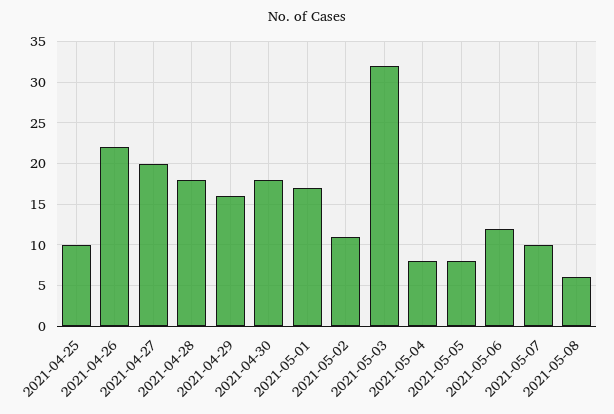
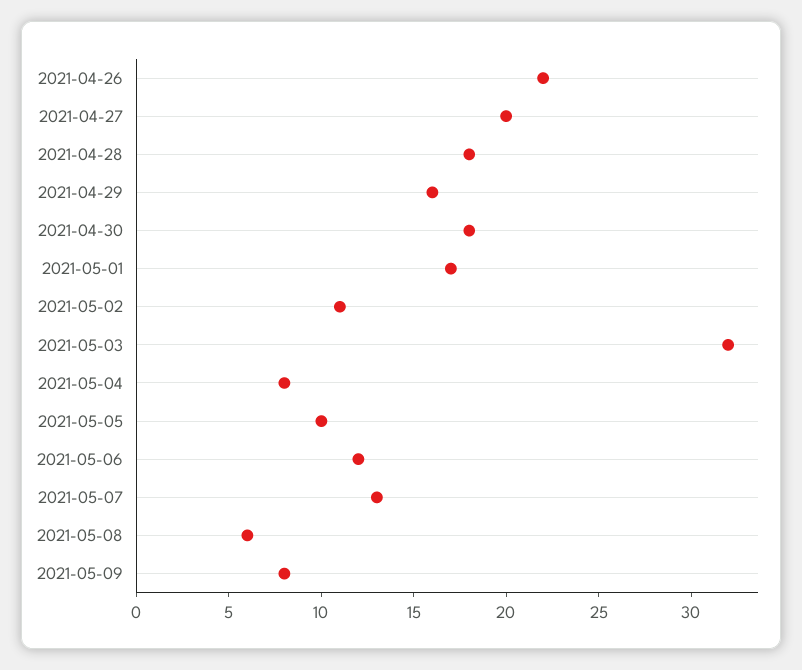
2021-04-25: 10 -> none
2021-05-05: 8 -> 10
2021-05-07: 10 -> 13
2021-05-09: none -> 8

